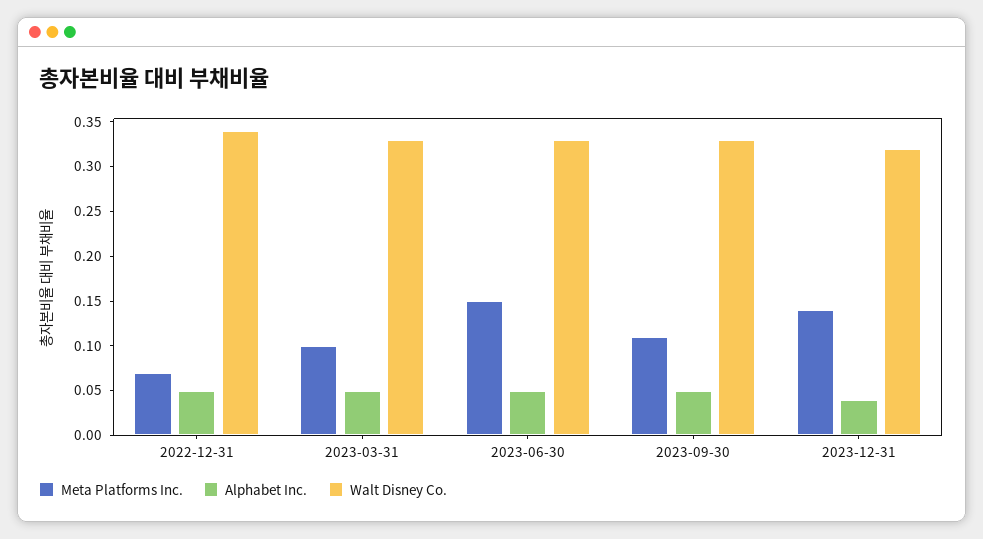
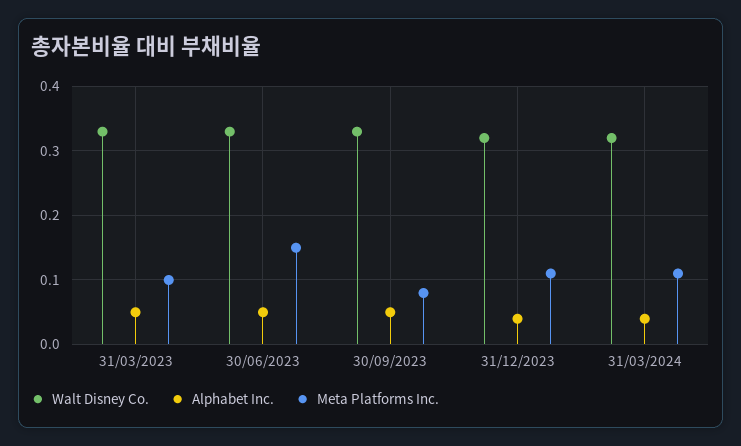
Meta Platforms Inc., 2022-12-31: 0.07 -> none
Alphabet Inc., 2022-12-31: 0.05 -> none
Walt Disney Co., 2022-12-31: 0.34 -> none
Meta Platforms Inc., 2023-09-30: 0.11 -> 0.08
Meta Platforms Inc., 2023-12-31: 0.14 -> 0.11
Walt Disney Co., 31/03/2024: none -> 0.32
Alphabet Inc., 31/03/2024: none -> 0.04
Meta Platforms Inc., 31/03/2024: none -> 0.11

